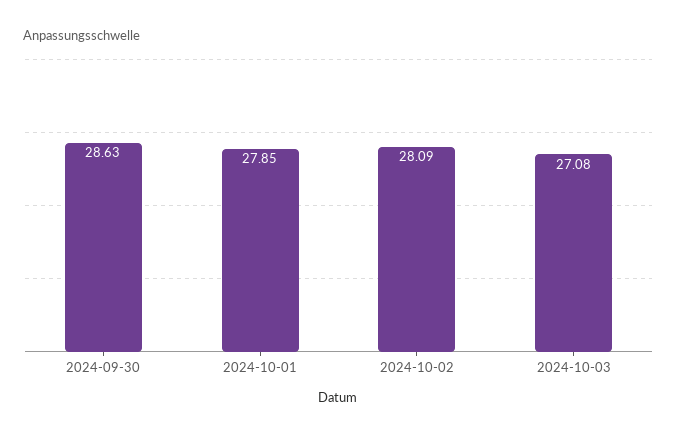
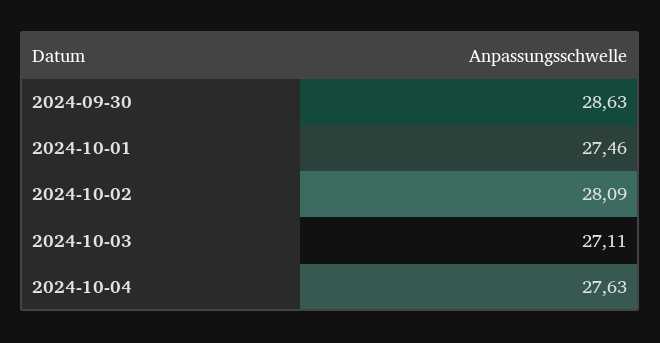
2024-10-01: 27.85 -> 27.46
2024-10-03: 27.08 -> 27.11
2024-10-04: none -> 27.63

